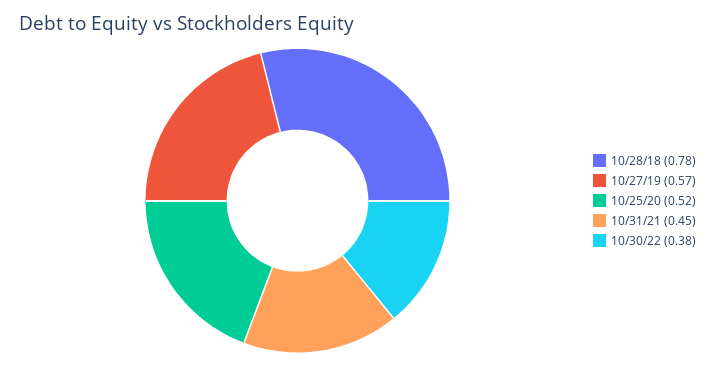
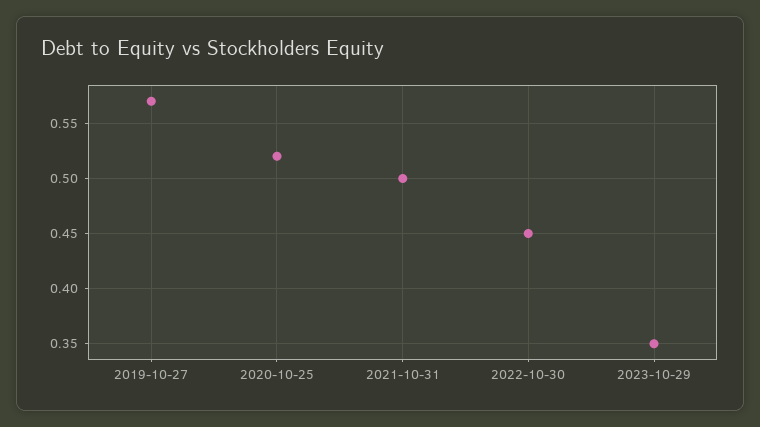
10/28/18: 0.78 -> none
10/31/21: 0.45 -> 0.5
10/30/22: 0.38 -> 0.45
2023-10-29: none -> 0.35

